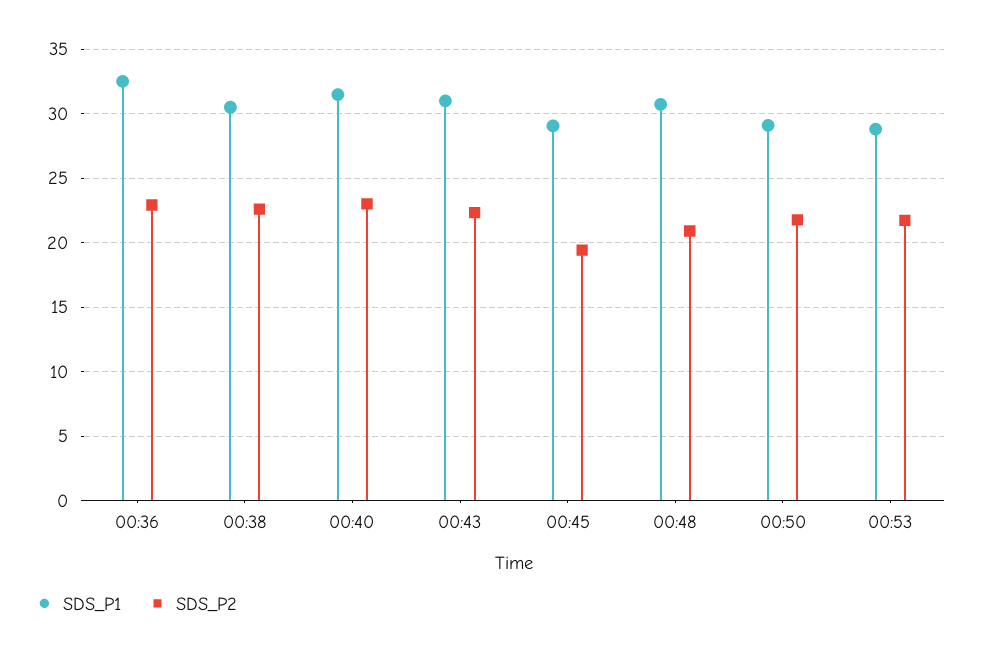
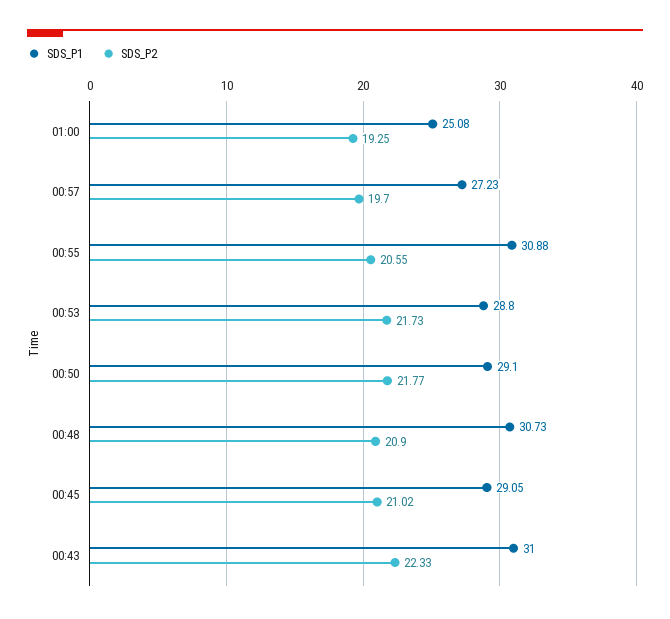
SDS_P1, 00:36: 32.5 -> none
SDS_P2, 00:36: 23 -> none
SDS_P1, 00:38: 30.5 -> none
SDS_P2, 00:38: 22.5 -> none
SDS_P1, 00:40: 31.5 -> none
SDS_P2, 00:40: 23 -> none
SDS_P2, 00:45: 19.5 -> 21.02
SDS_P1, 01:00: none -> 25.08
SDS_P2, 01:00: none -> 19.25
SDS_P1, 00:57: none -> 27.23
SDS_P2, 00:57: none -> 19.7
SDS_P1, 00:55: none -> 30.88
SDS_P2, 00:55: none -> 20.55

